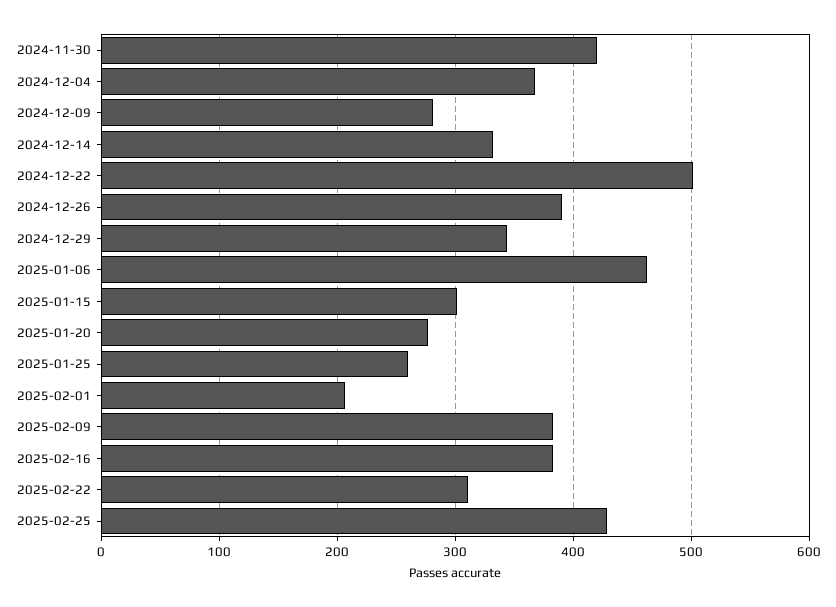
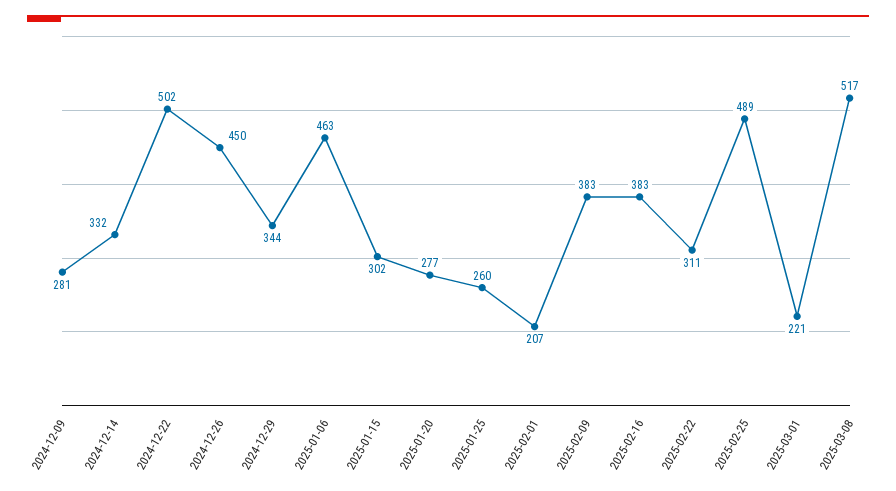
2024-11-30: 420 -> none
2024-12-04: 370 -> none
2024-12-26: 390 -> 450
2025-02-25: 430 -> 489
2025-03-01: none -> 221
2025-03-08: none -> 517

